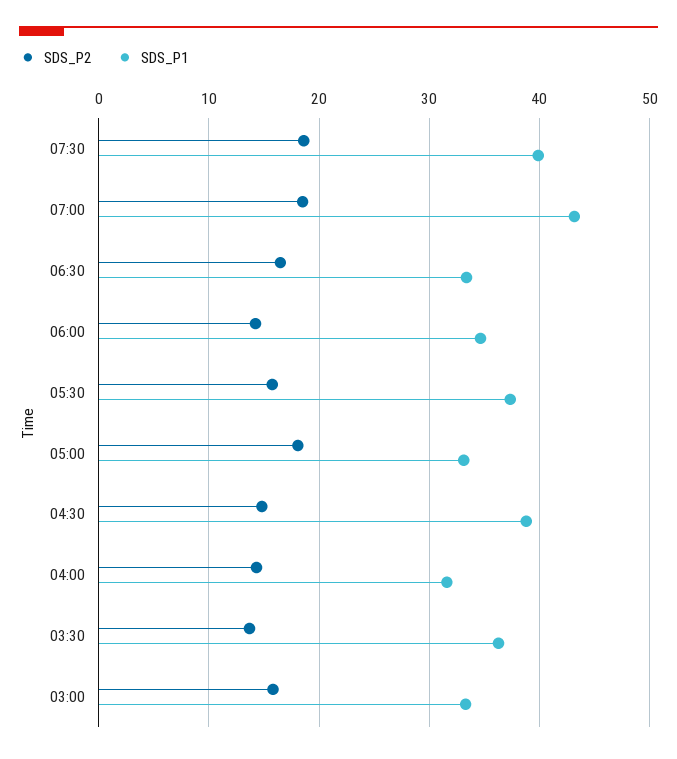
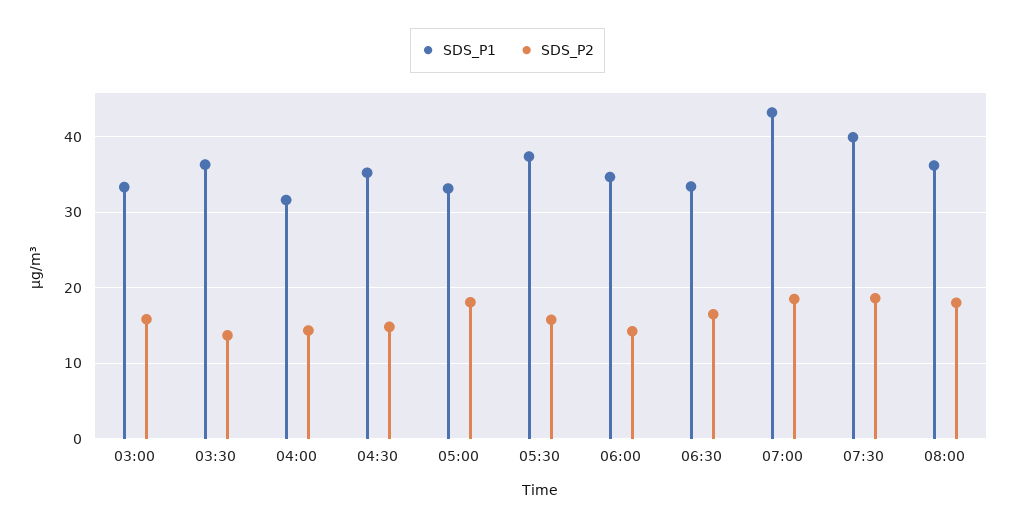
SDS_P1, 04:30: 39 -> 35
SDS_P1, 08:00: none -> 36
SDS_P2, 08:00: none -> 18

